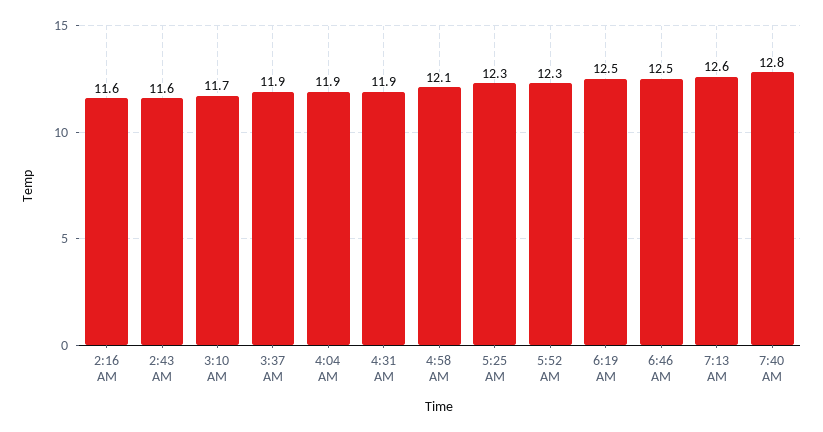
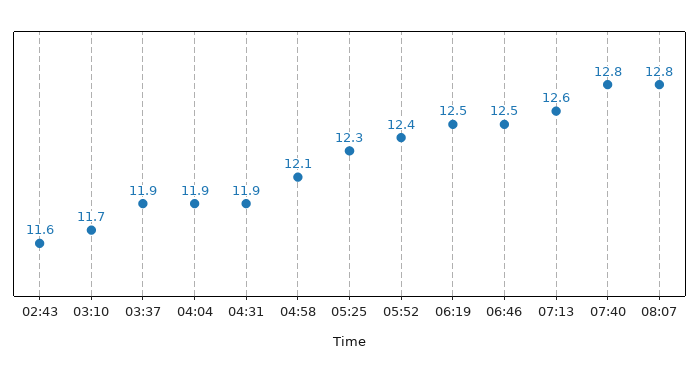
2:16 AM: 11.6 -> none
5:52 AM: 12.3 -> 12.4
08:07: none -> 12.8

